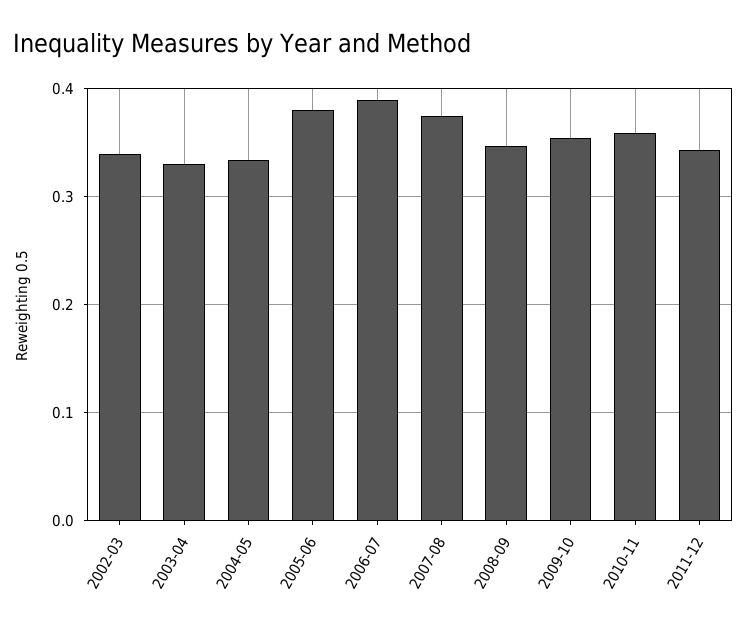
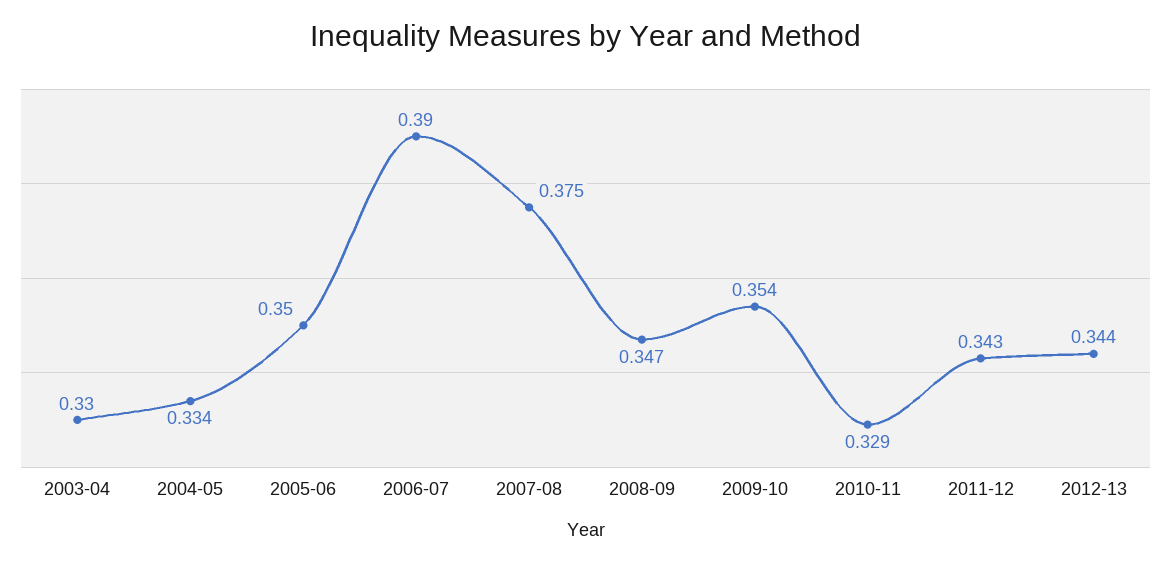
2002-03: 0.34 -> none
2005-06: 0.38 -> 0.35
2010-11: 0.36 -> 0.329
2012-13: none -> 0.344

